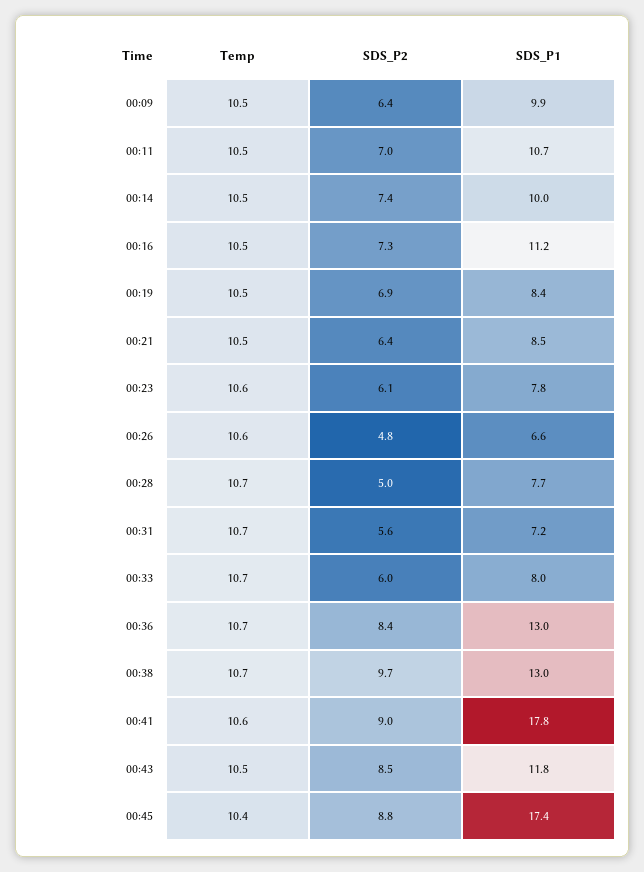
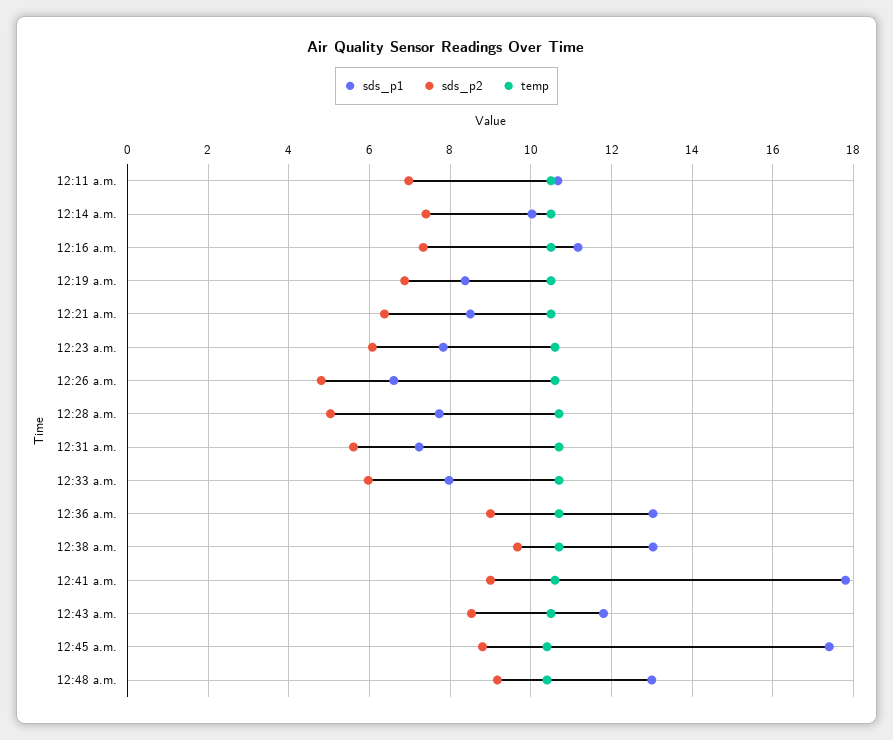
Temp, 00:09: 10.5 -> none
SDS_P2, 00:09: 6.4 -> none
SDS_P1, 00:09: 9.9 -> none
SDS_P2, 00:36: 8.4 -> 9
SDS_P1, 12:48 a.m.: none -> 13
SDS_P2, 12:48 a.m.: none -> 9.2
Temp, 12:48 a.m.: none -> 10.4

